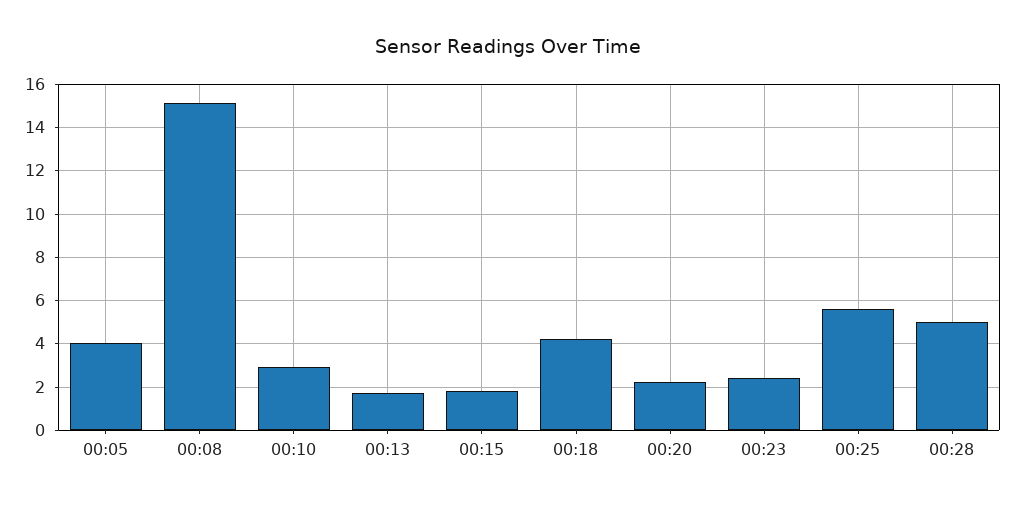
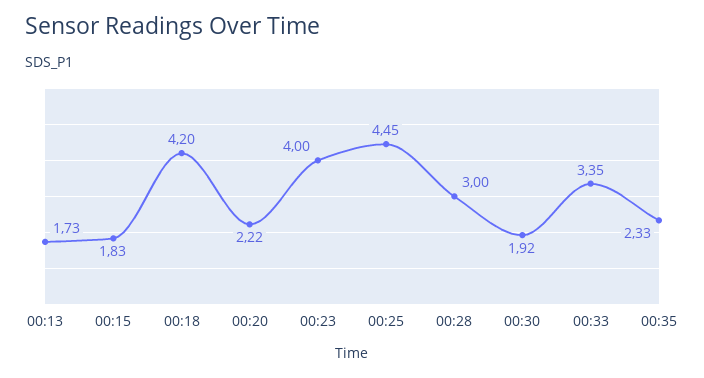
00:05: 4 -> none
00:08: 15 -> none
00:10: 3 -> none
00:23: 2.5 -> 4
00:25: 5.5 -> 4.45
00:28: 5 -> 3
00:30: none -> 1.92
00:33: none -> 3.35
00:35: none -> 2.33

